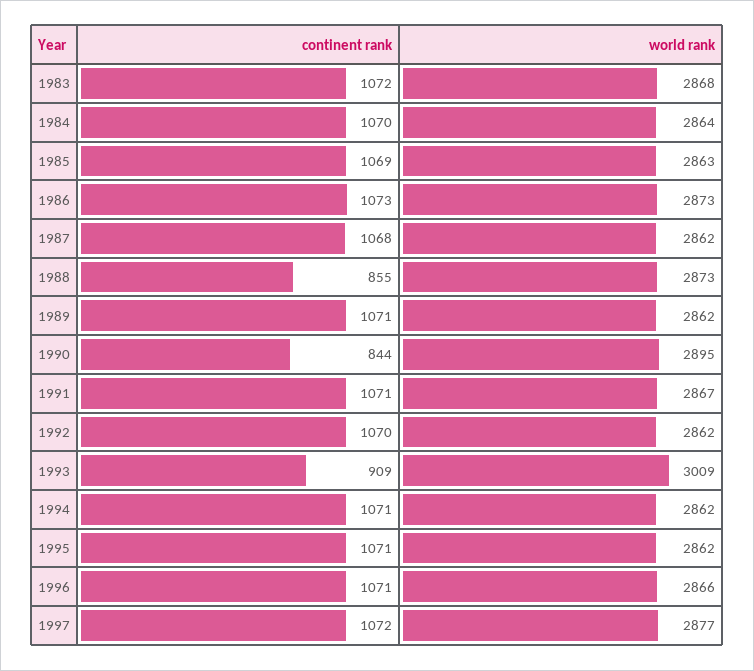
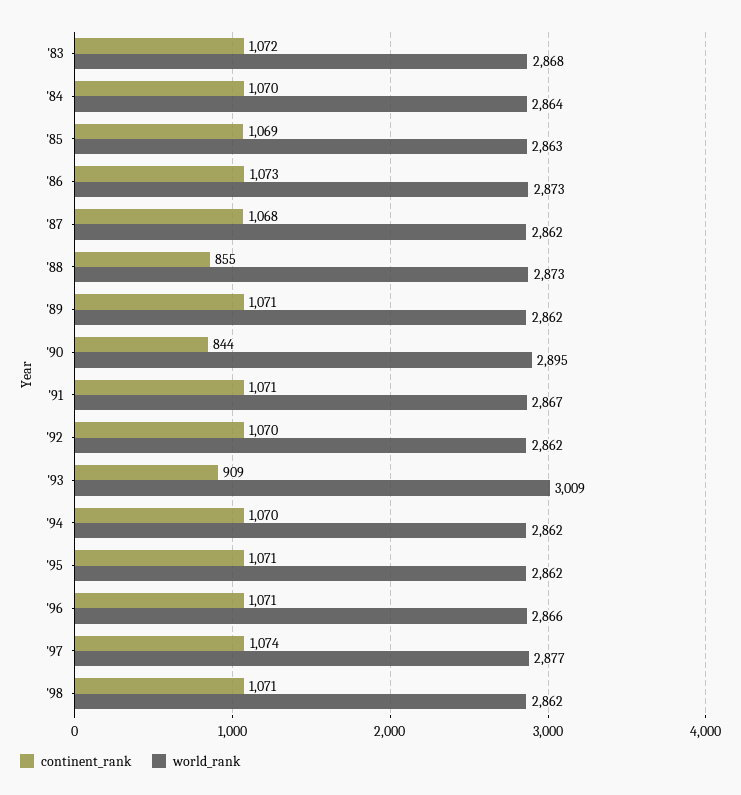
continent rank, 1994: 1071 -> 1070
continent rank, 1997: 1072 -> 1074
continent rank, '98: none -> 1071
world rank, '98: none -> 2862

